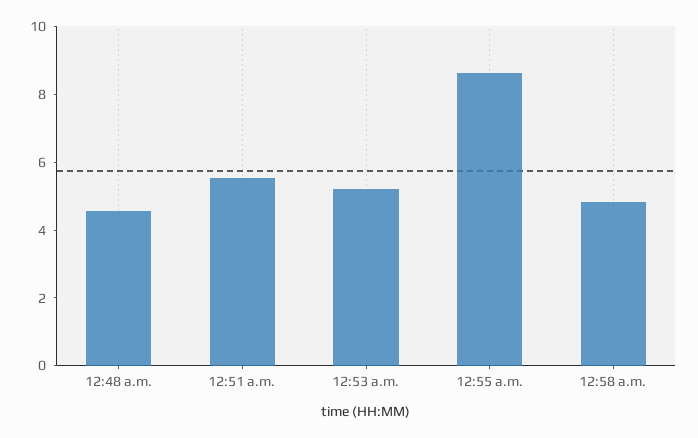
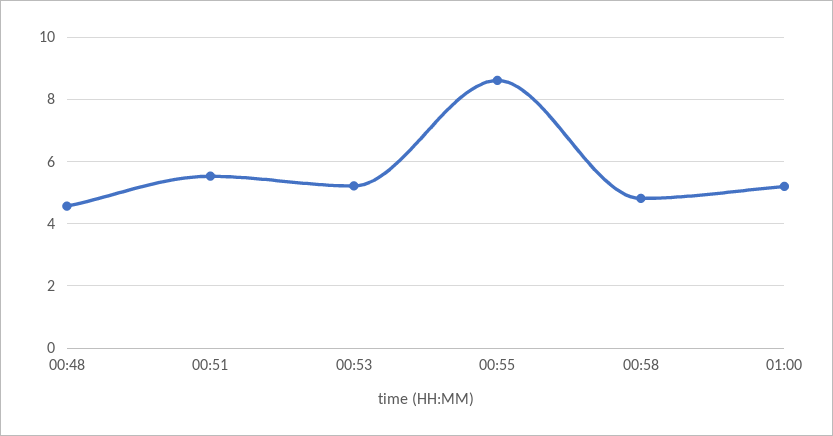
01:00: none -> 5.2

